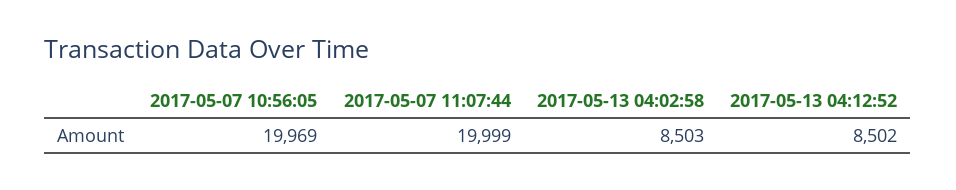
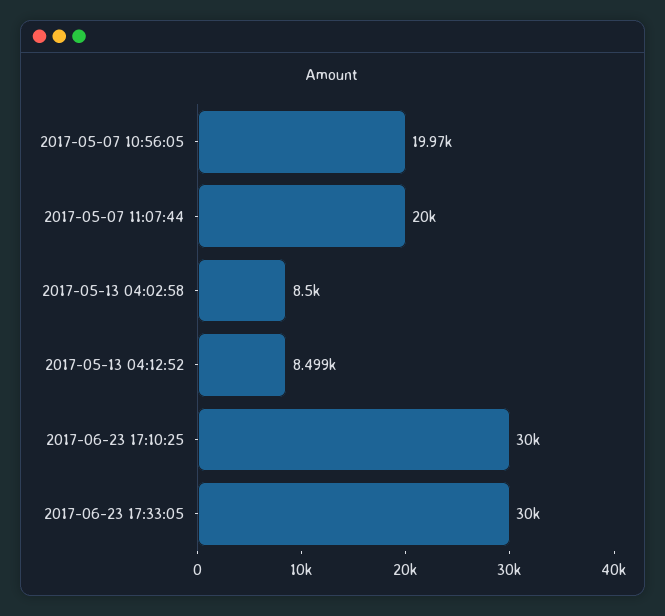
2017-05-13 04:02:58: 8503 -> 8500
2017-05-13 04:12:52: 8502 -> 8499
2017-06-23 17:10:25: none -> 30000
2017-06-23 17:33:05: none -> 30000

